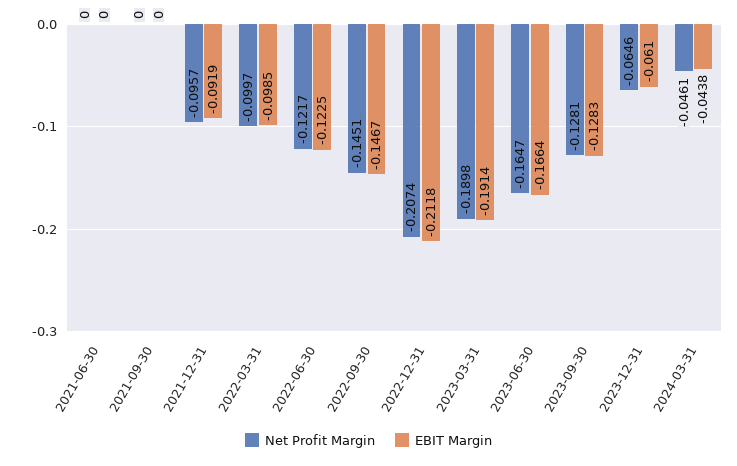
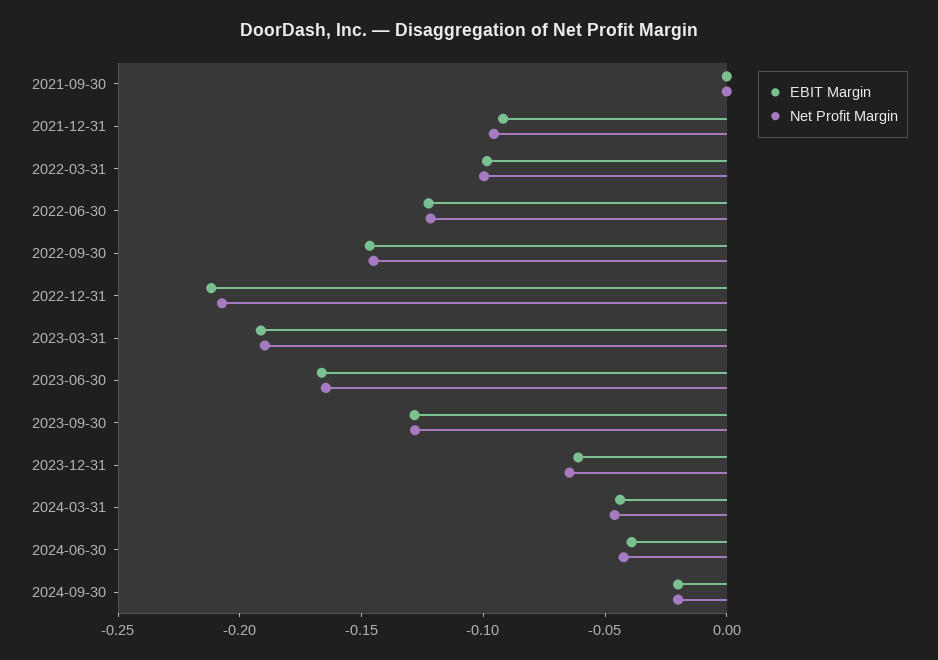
Net Profit Margin, 2021-06-30: 0 -> none
EBIT Margin, 2021-06-30: 0 -> none
EBIT Margin, 2024-06-30: none -> -0.04
Net Profit Margin, 2024-06-30: none -> -0.04
EBIT Margin, 2024-09-30: none -> -0.02
Net Profit Margin, 2024-09-30: none -> -0.02

